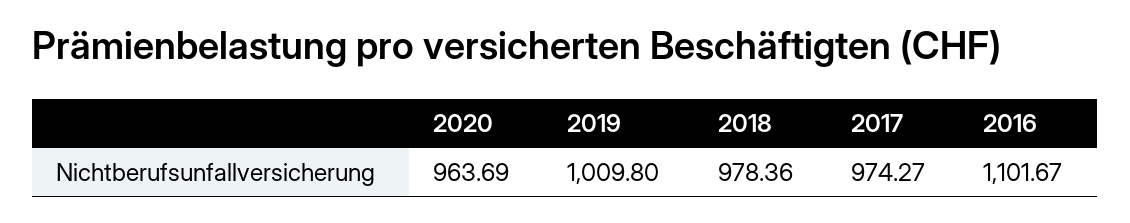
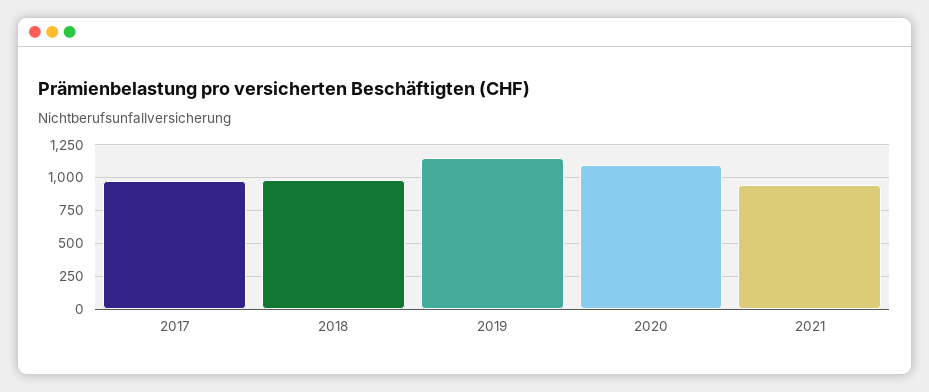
2020: 963.69 -> 1100
2019: 1009.8 -> 1150
2016: 1101.67 -> none
2021: none -> 950

